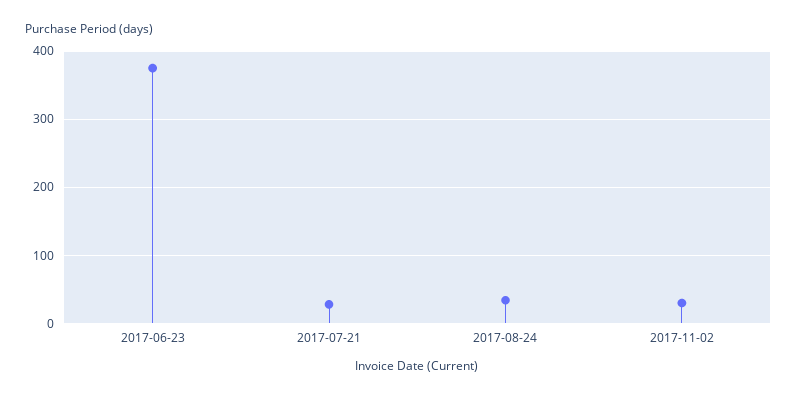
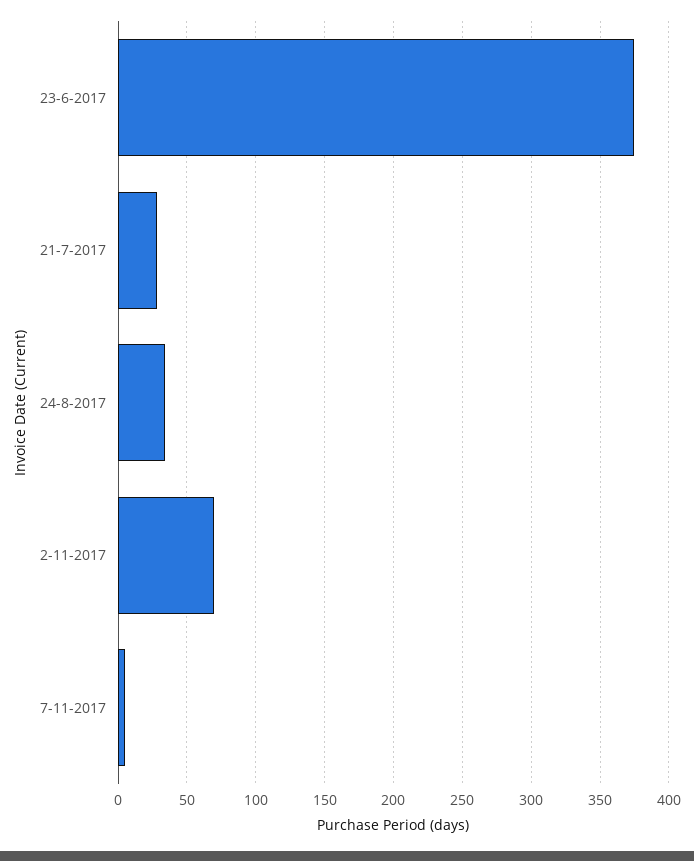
2017-11-02: 30 -> 70
7-11-2017: none -> 5

